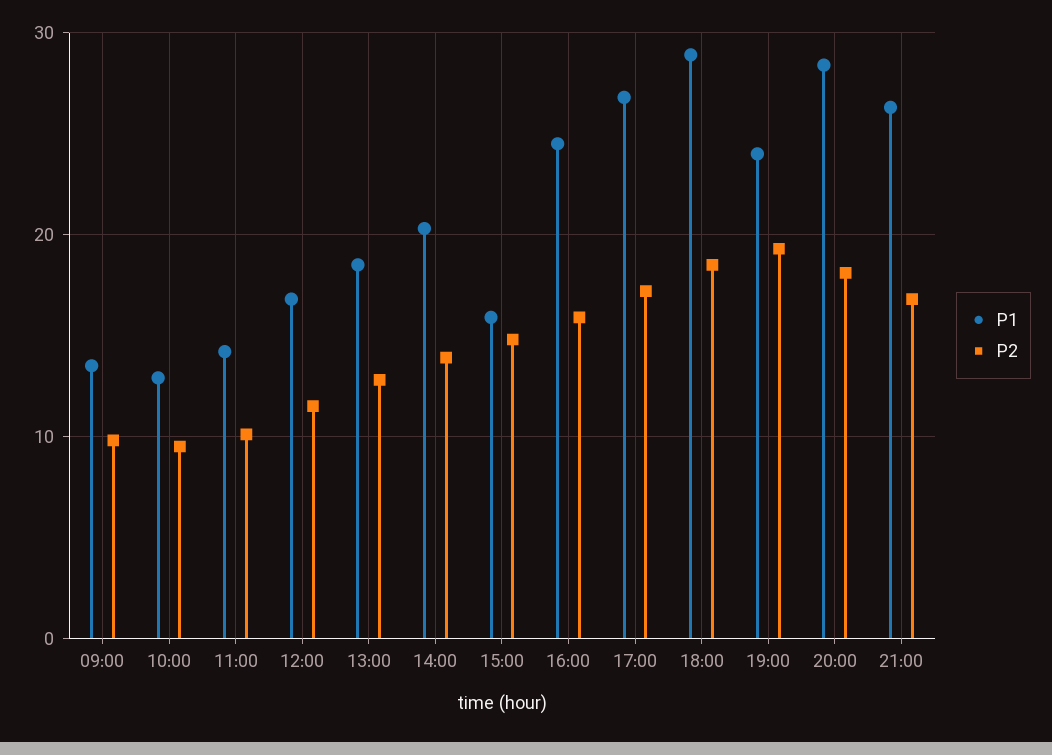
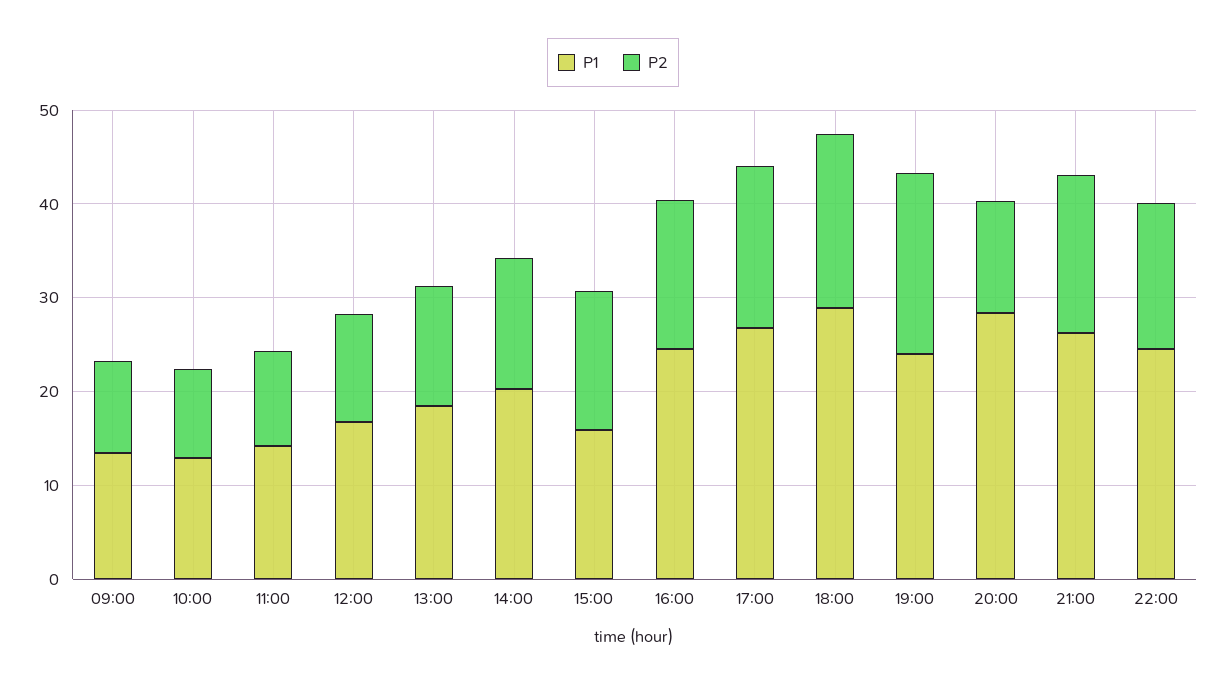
P2, 20:00: 18 -> 12
P1, 22:00: none -> 24
P2, 22:00: none -> 16

